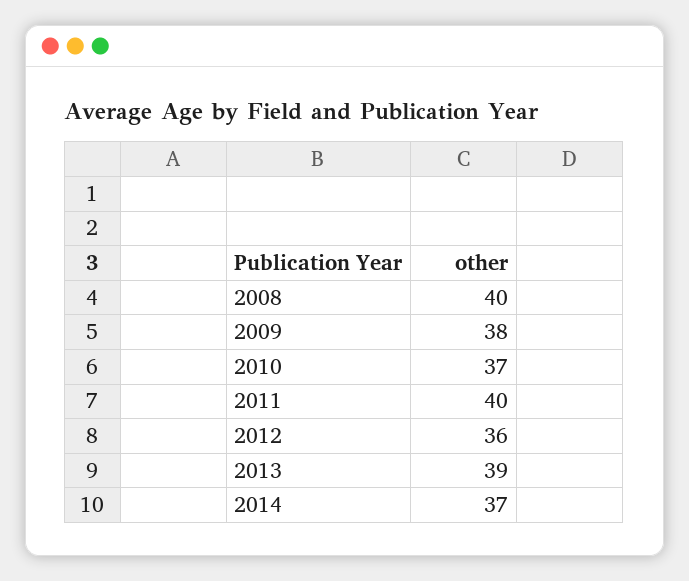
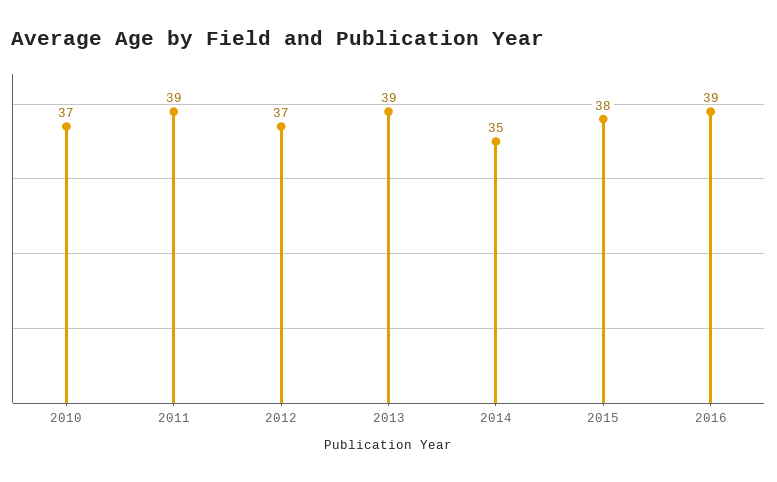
2008: 40 -> none
2009: 38 -> none
2011: 40 -> 39
2012: 36 -> 37
2014: 37 -> 35
2015: none -> 38
2016: none -> 39

